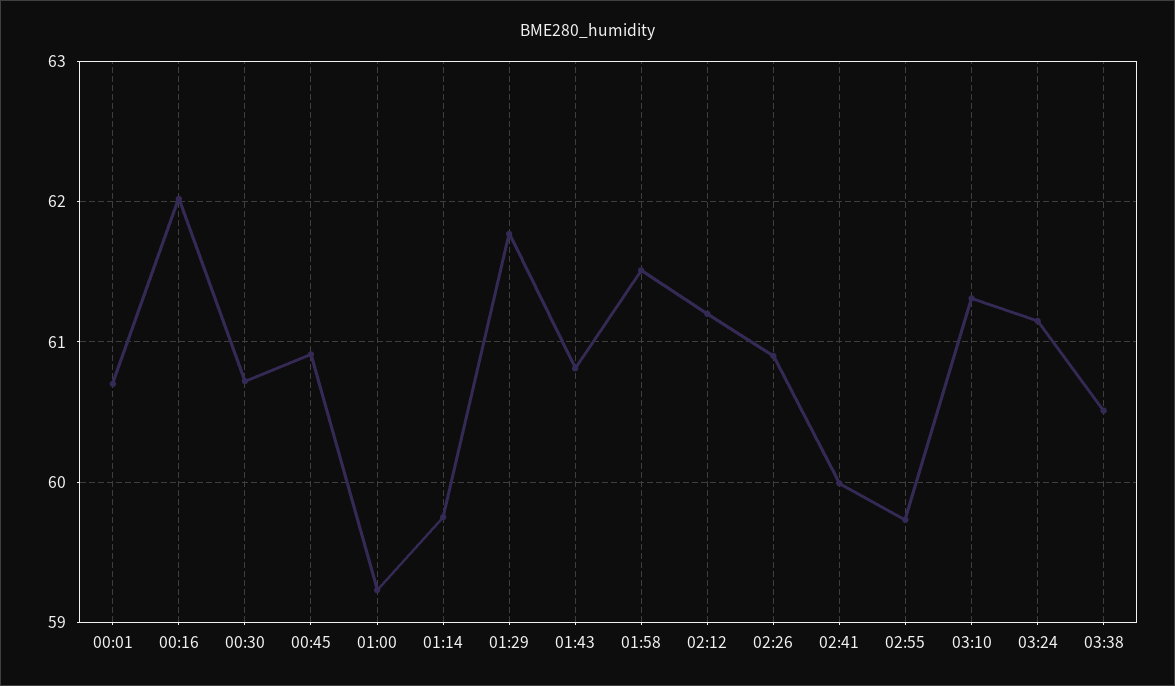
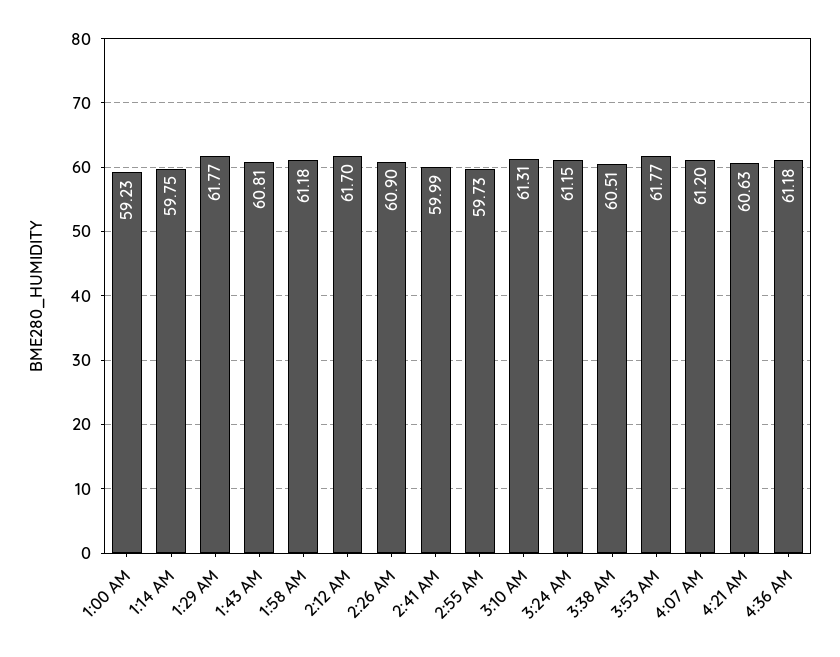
00:01: 60.7 -> none
00:16: 62 -> none
00:30: 60.7 -> none
00:45: 60.9 -> none
01:58: 61.5 -> 61.18
02:12: 61.2 -> 61.7
3:53 AM: none -> 61.77
4:07 AM: none -> 61.2
4:21 AM: none -> 60.63
4:36 AM: none -> 61.18

